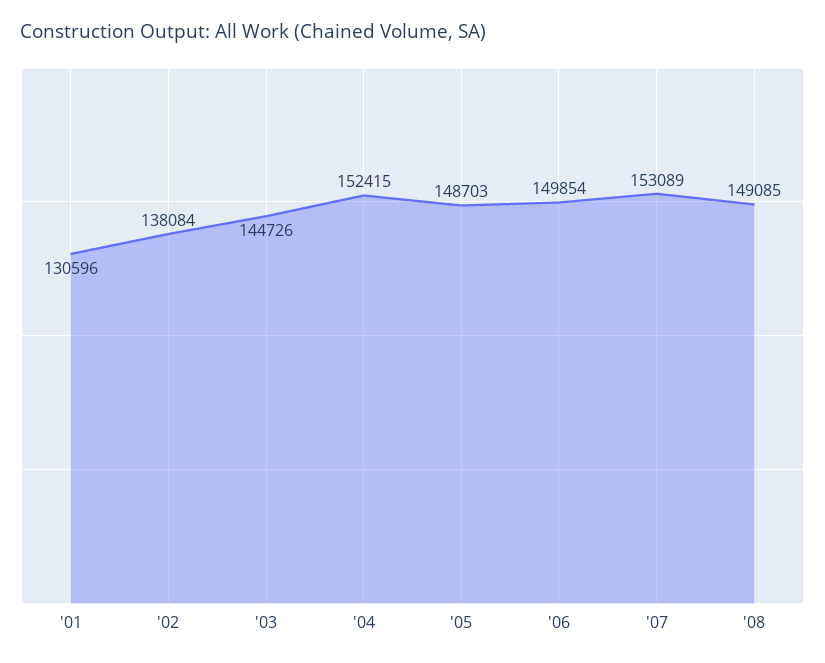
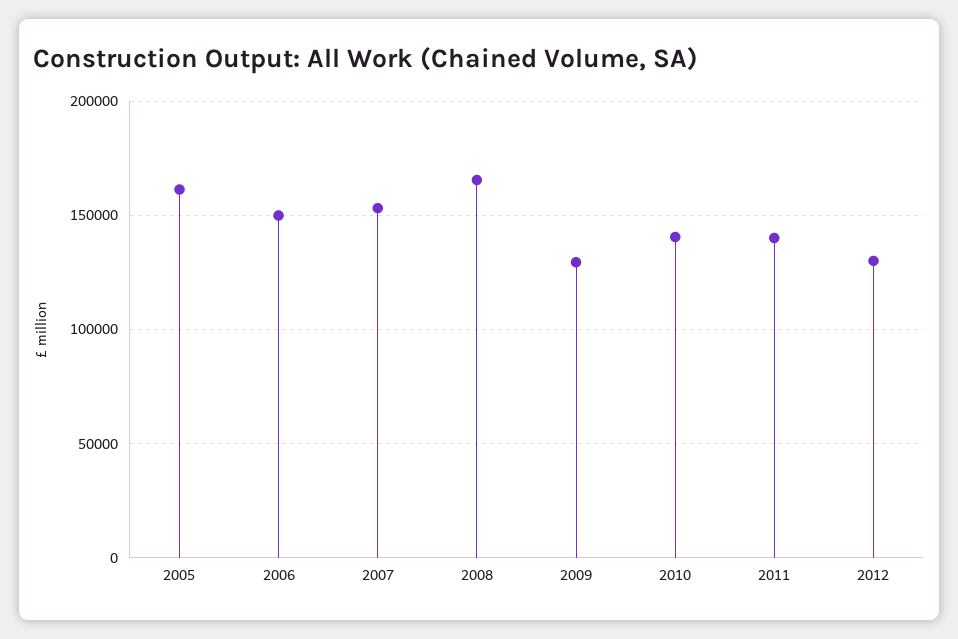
'01: 130596 -> none
'02: 138084 -> none
'03: 144726 -> none
'04: 152415 -> none
'05: 148703 -> 160000
'08: 149085 -> 165000
2009: none -> 130000
2010: none -> 140000
2011: none -> 140000
2012: none -> 130000

